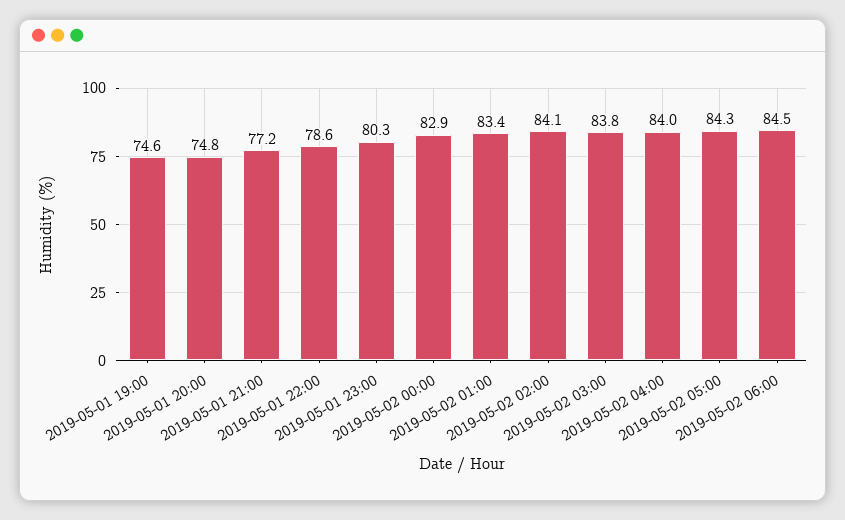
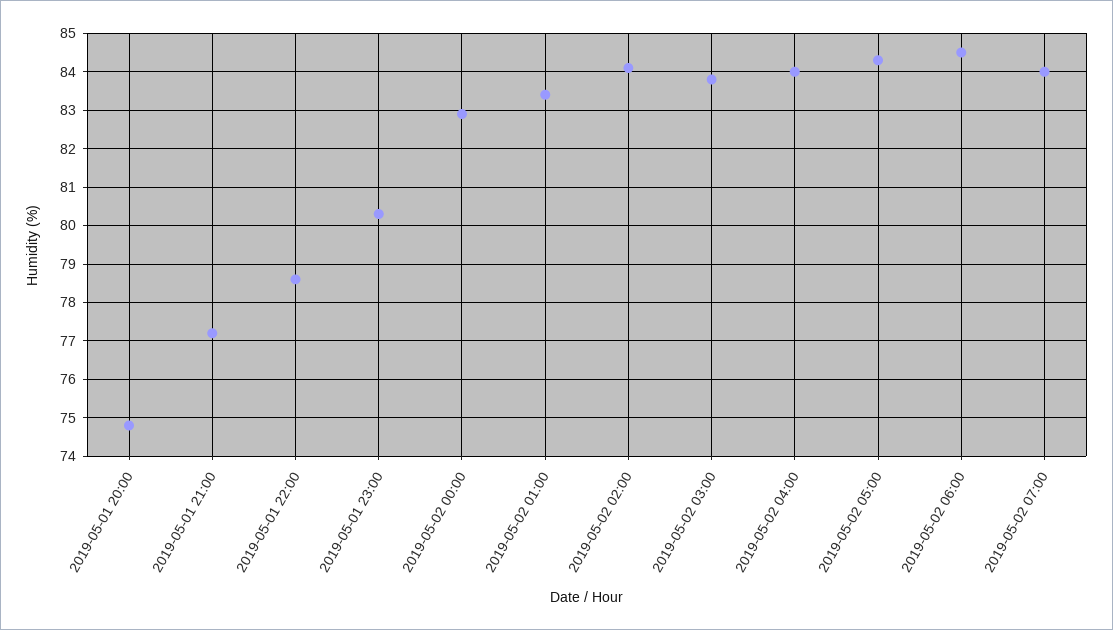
2019-05-01 19:00: 74.6 -> none
2019-05-02 07:00: none -> 84

